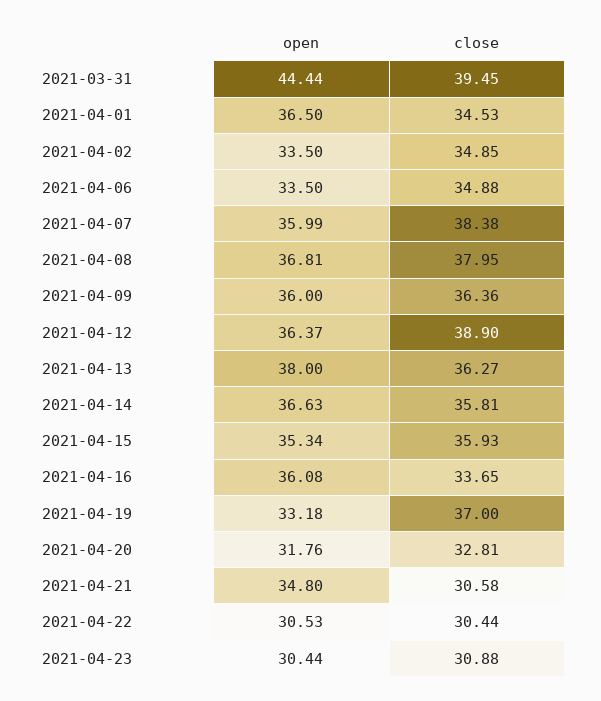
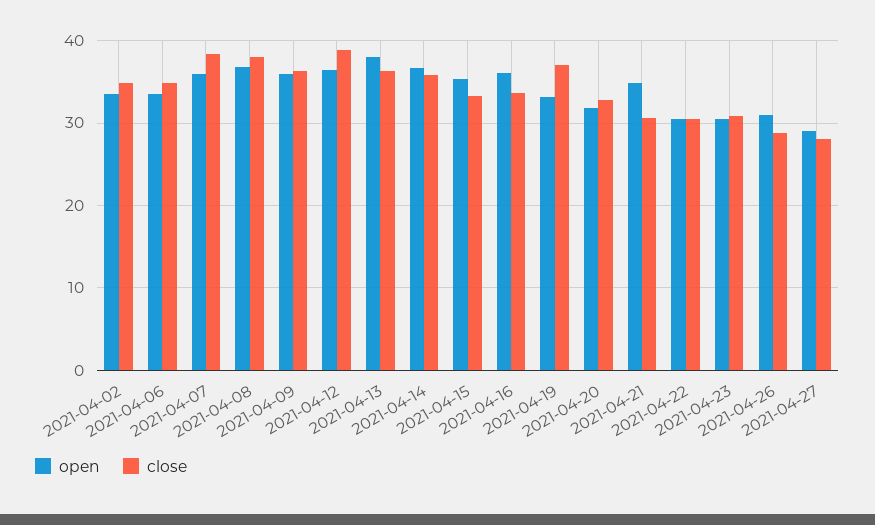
open, 2021-03-31: 44.44 -> none
close, 2021-03-31: 39.45 -> none
open, 2021-04-01: 36.5 -> none
close, 2021-04-01: 34.53 -> none
close, 2021-04-15: 35.93 -> 33
open, 2021-04-26: none -> 31
close, 2021-04-26: none -> 29
open, 2021-04-27: none -> 29
close, 2021-04-27: none -> 28

